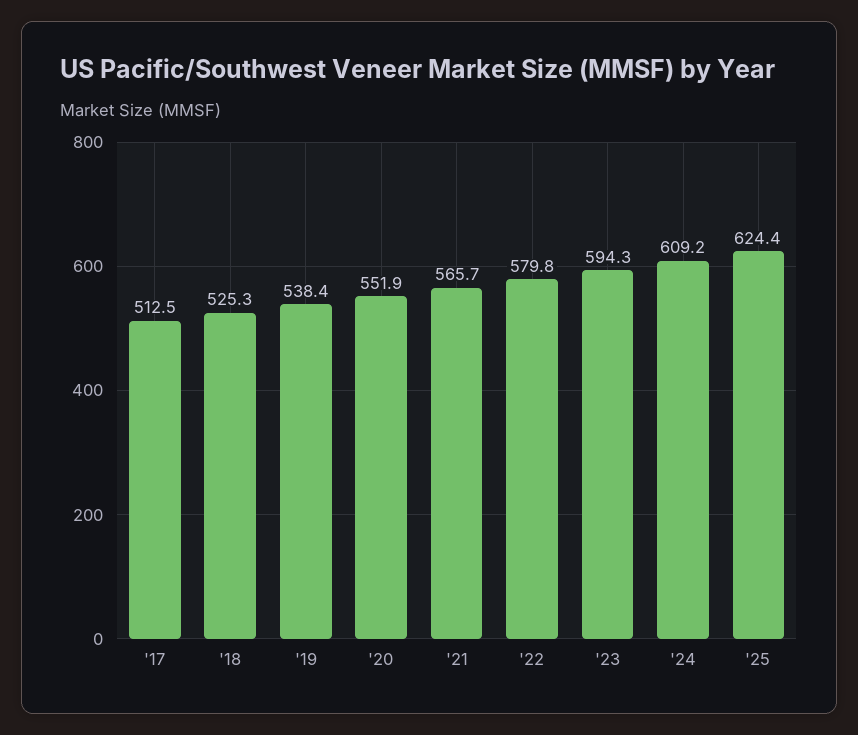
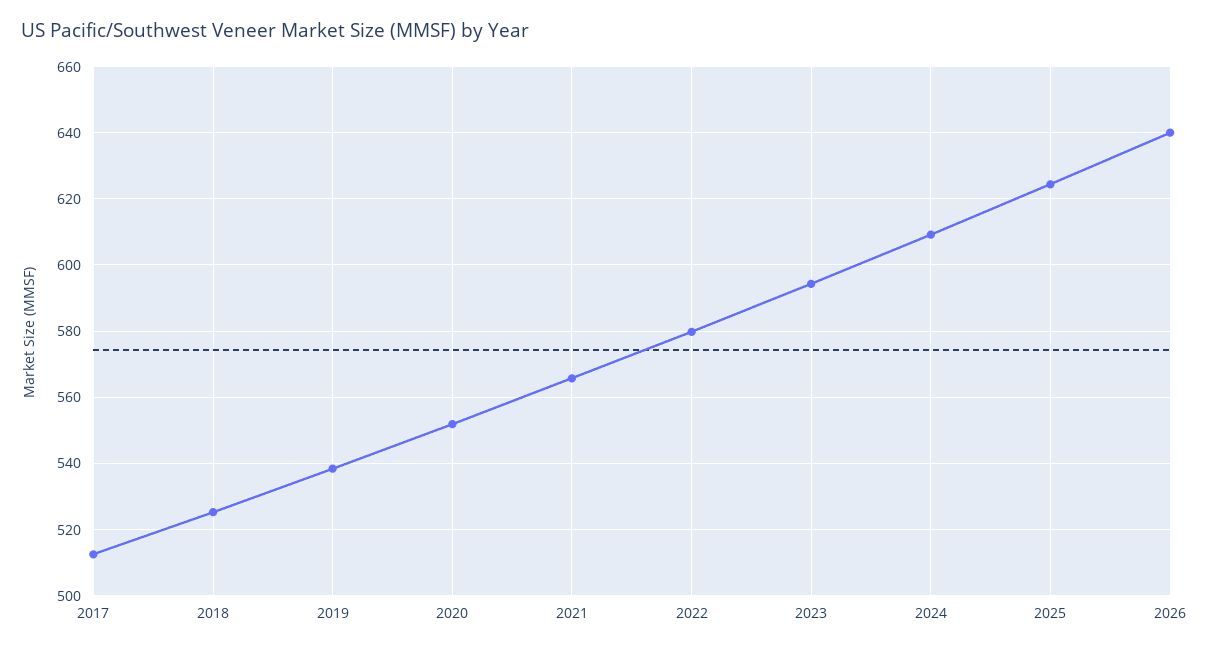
2026: none -> 640

